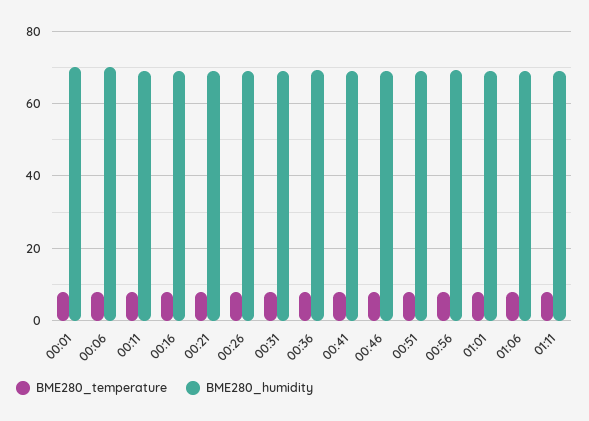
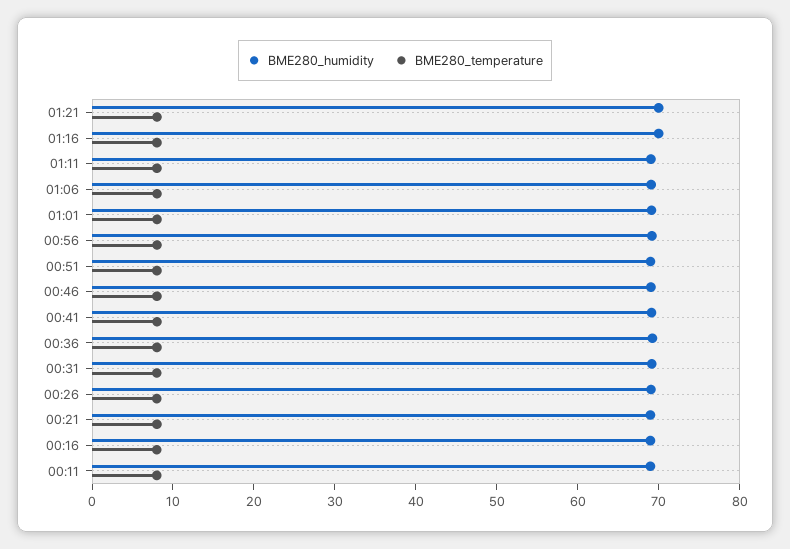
BME280_temperature, 00:01: 8 -> none
BME280_humidity, 00:01: 70 -> none
BME280_temperature, 00:06: 8 -> none
BME280_humidity, 00:06: 70 -> none
BME280_humidity, 01:21: none -> 70
BME280_temperature, 01:21: none -> 8
BME280_humidity, 01:16: none -> 70
BME280_temperature, 01:16: none -> 8

